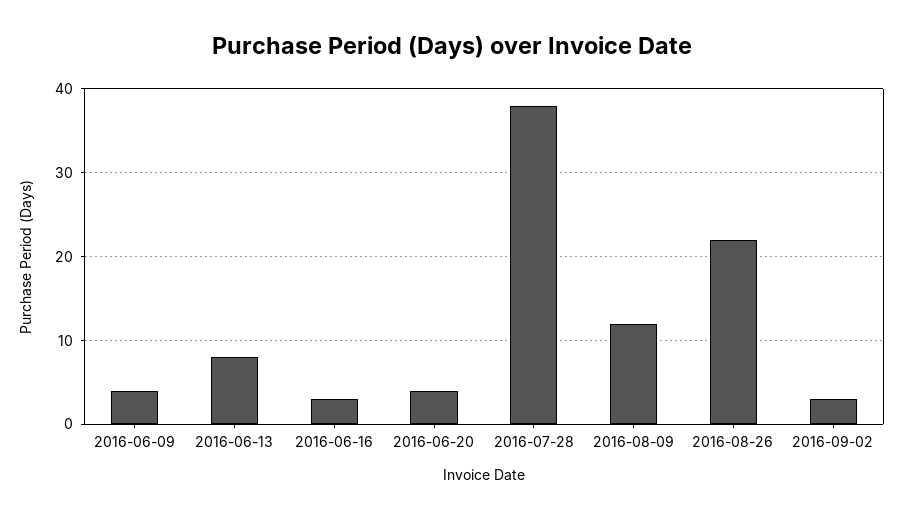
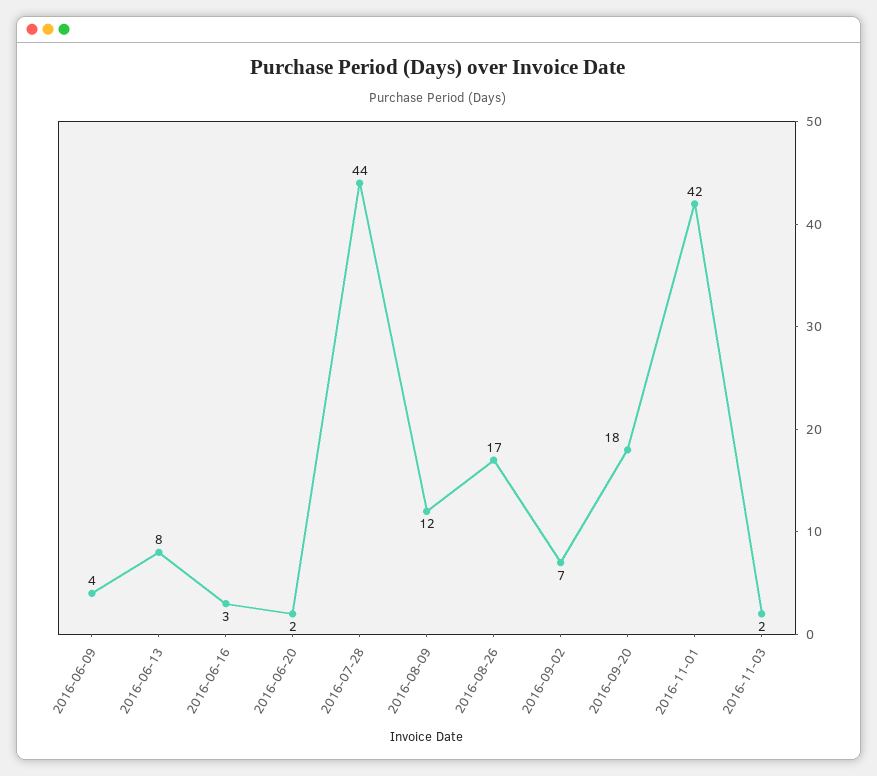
2016-06-20: 4 -> 2
2016-07-28: 38 -> 44
2016-08-26: 22 -> 17
2016-09-02: 3 -> 7
2016-09-20: none -> 18
2016-11-01: none -> 42
2016-11-03: none -> 2

